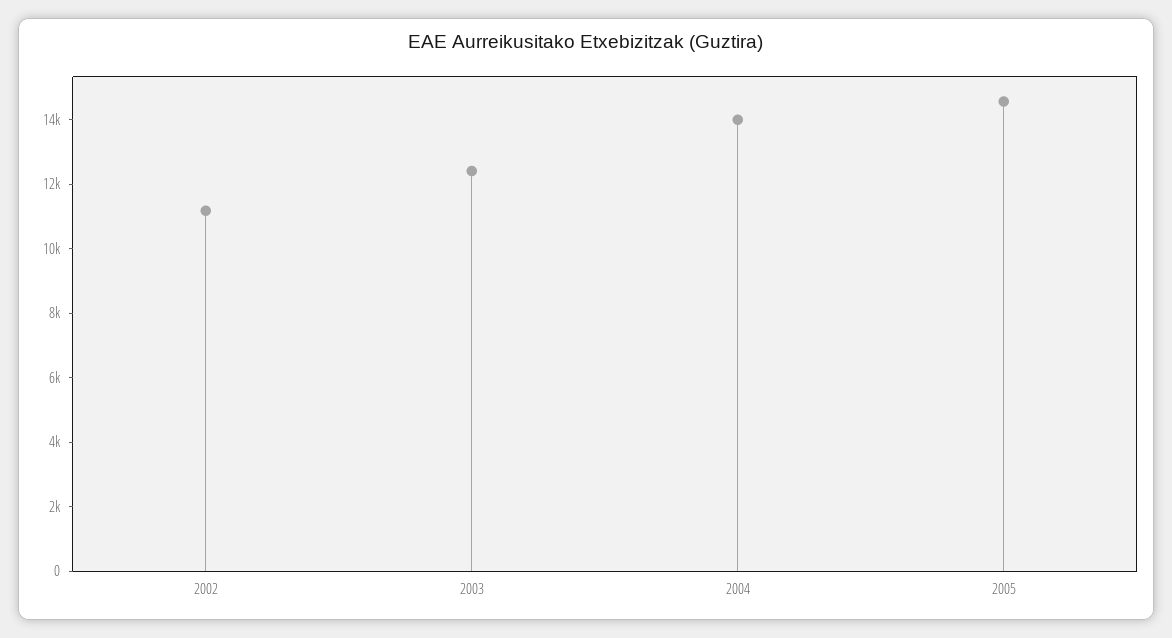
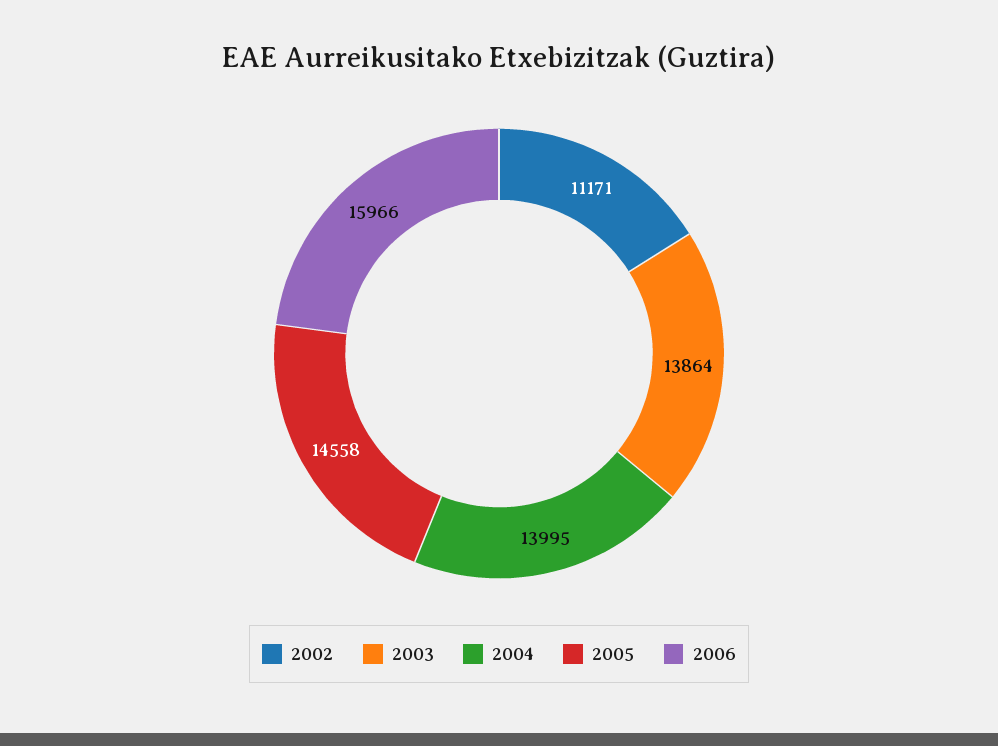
2003: 12500 -> 13864
2006: none -> 15966

